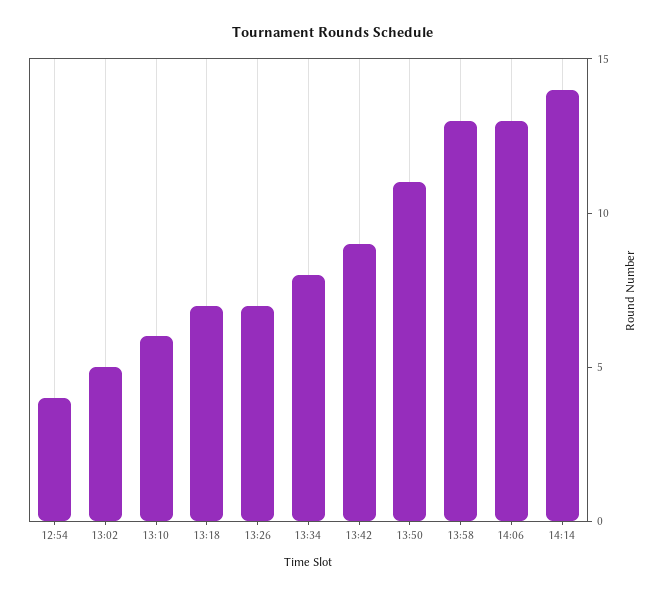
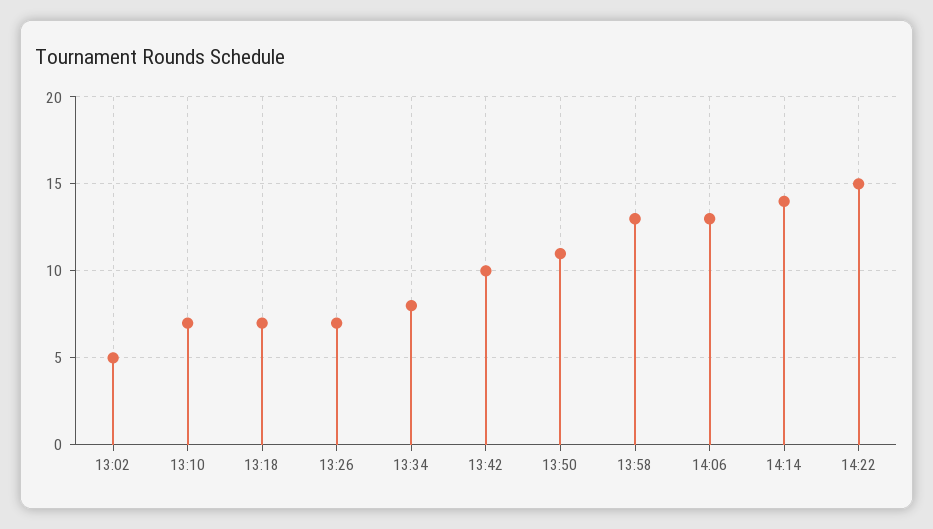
12:54: 4 -> none
13:10: 6 -> 7
13:42: 9 -> 10
14:22: none -> 15

